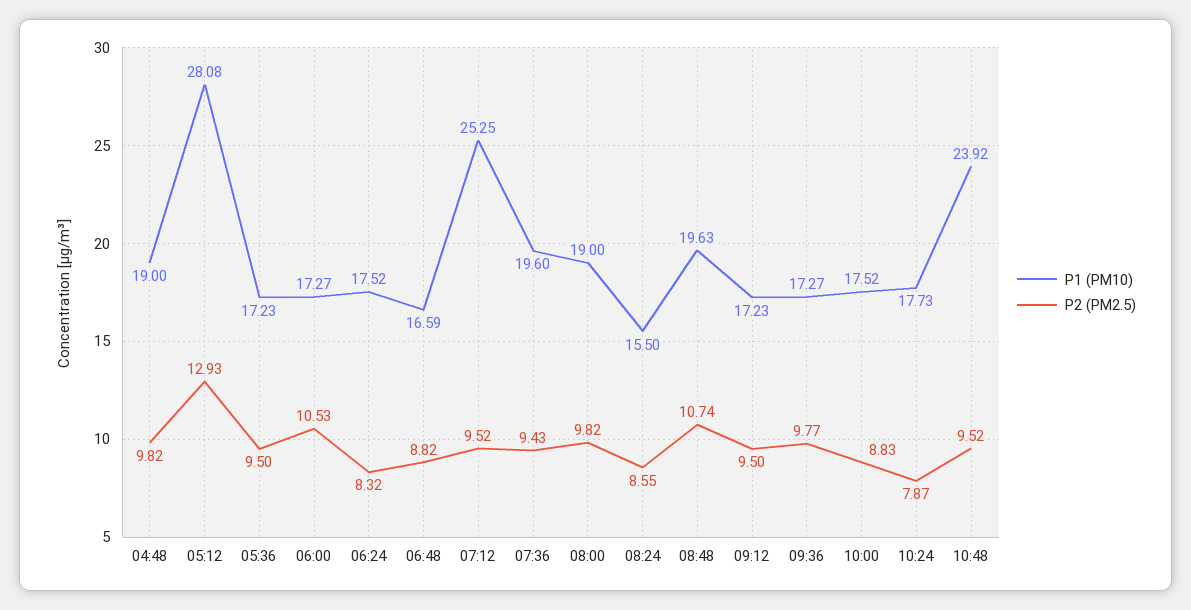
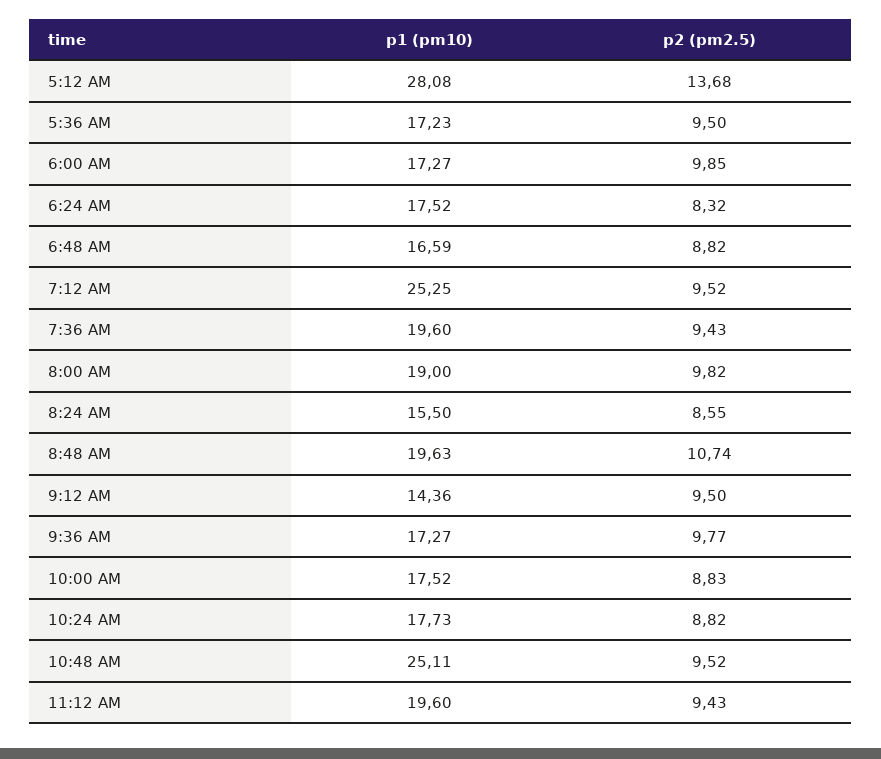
P1 (PM10), 04:48: 19 -> none
P2 (PM2.5), 04:48: 9.82 -> none
P2 (PM2.5), 05:12: 12.93 -> 13.68
P2 (PM2.5), 06:00: 10.53 -> 9.85
P1 (PM10), 09:12: 17.23 -> 14.36
P2 (PM2.5), 10:24: 7.87 -> 8.82
P1 (PM10), 10:48: 23.92 -> 25.11
P1 (PM10), 11:12 AM: none -> 19.6
P2 (PM2.5), 11:12 AM: none -> 9.43

